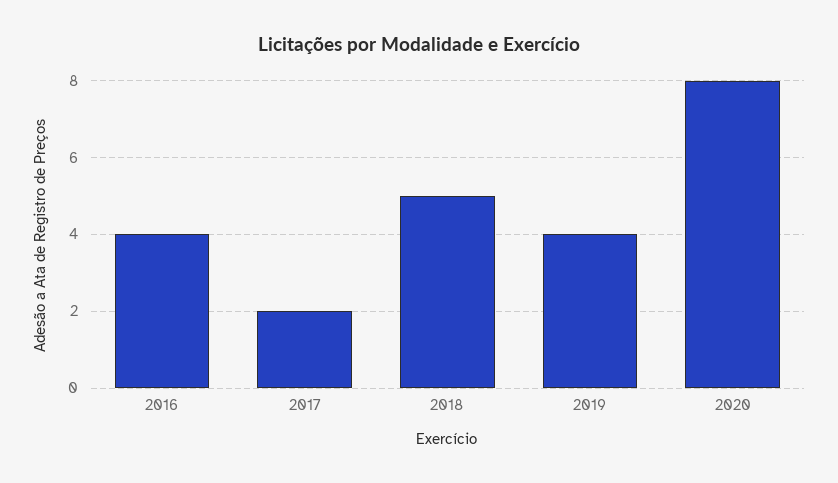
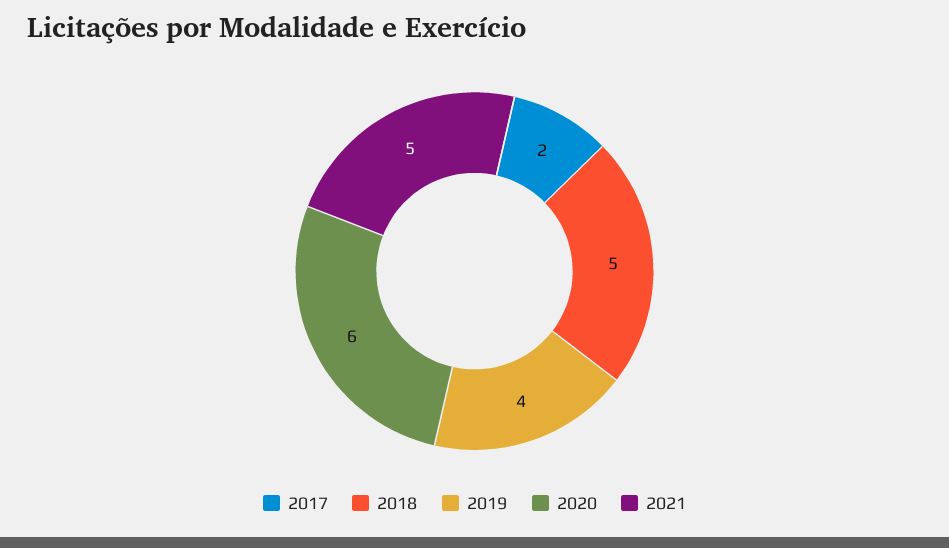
2016: 4 -> none
2020: 8 -> 6
2021: none -> 5

